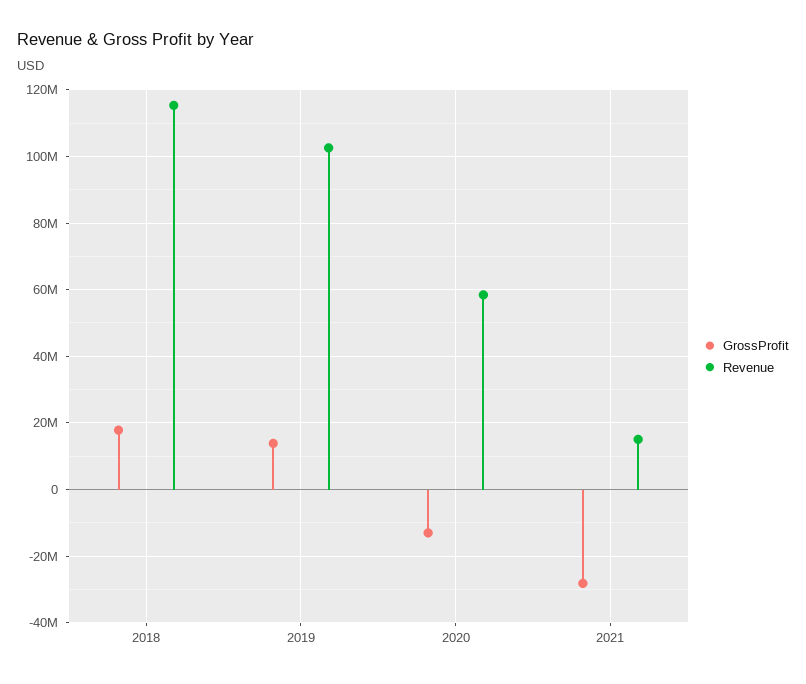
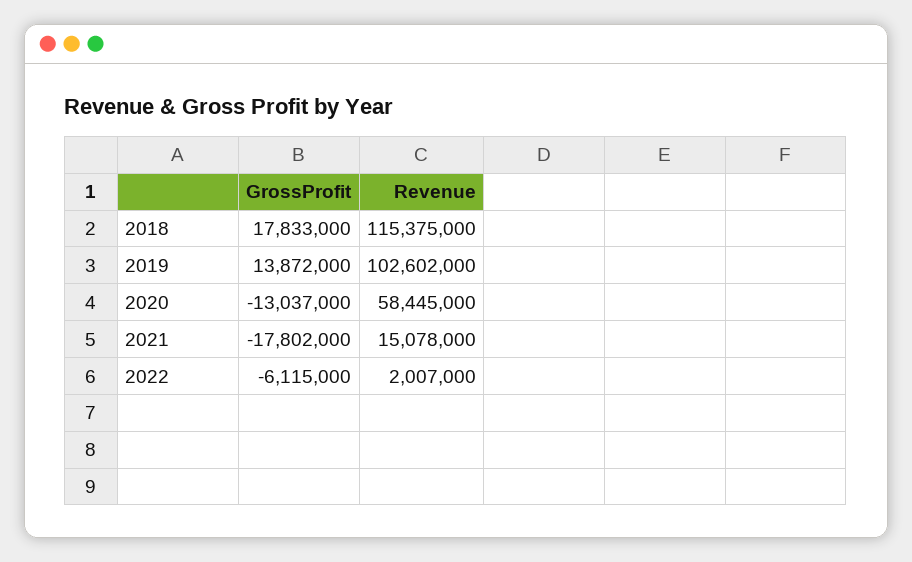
GrossProfit, 2021: -28000000 -> -17802000
GrossProfit, 2022: none -> -6115000
Revenue, 2022: none -> 2007000

